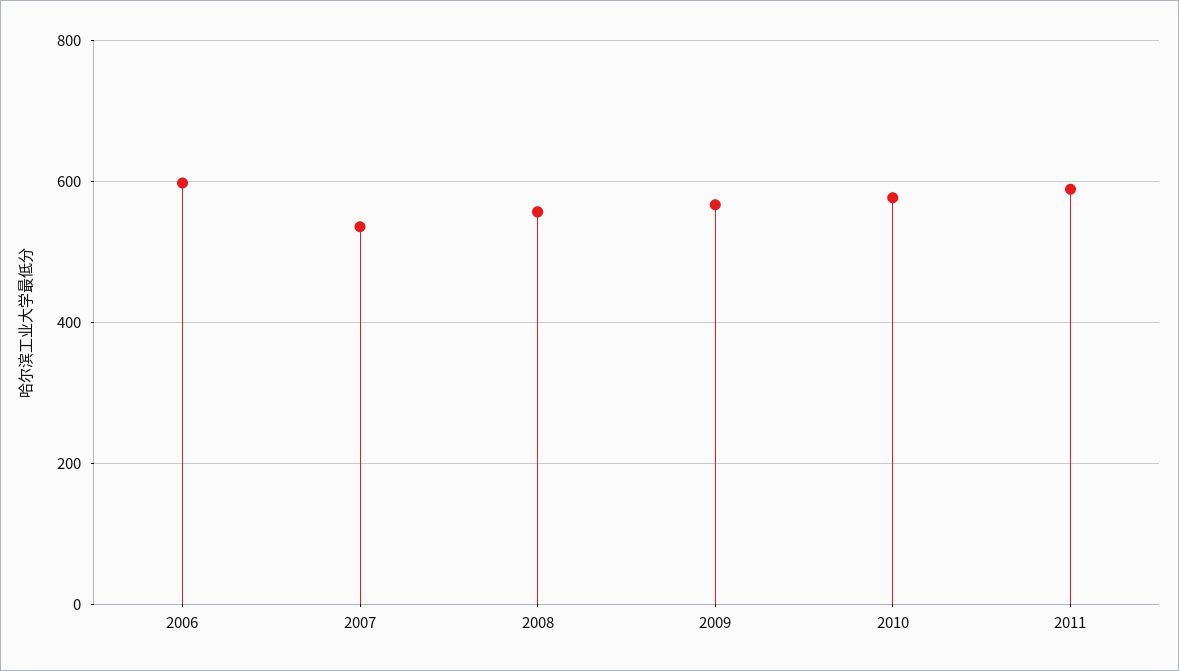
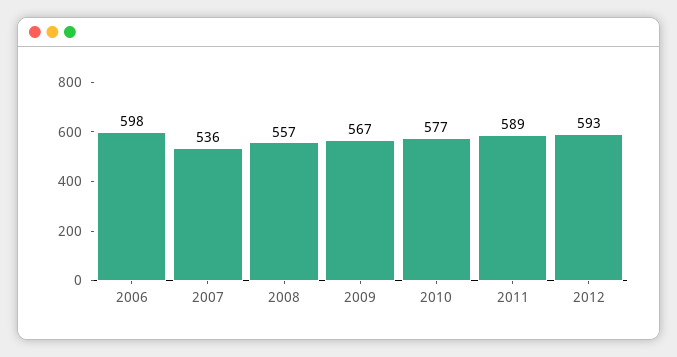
2012: none -> 593

